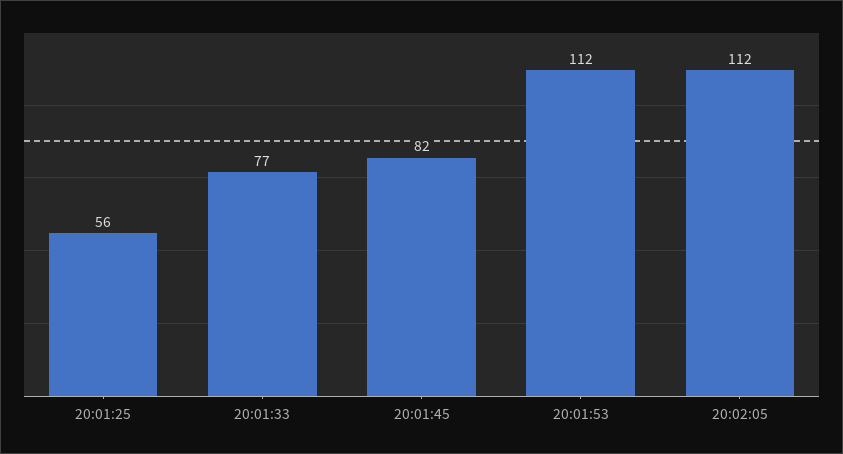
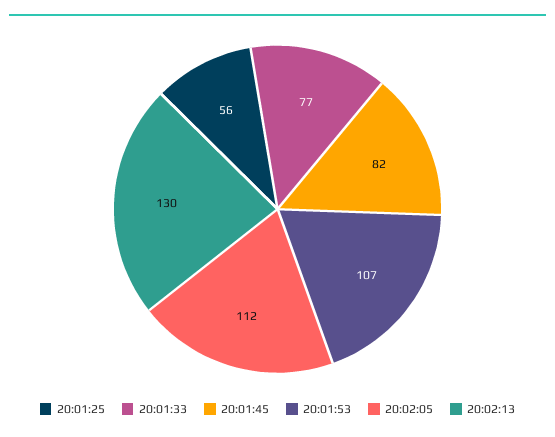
20:01:53: 112 -> 107
20:02:13: none -> 130

